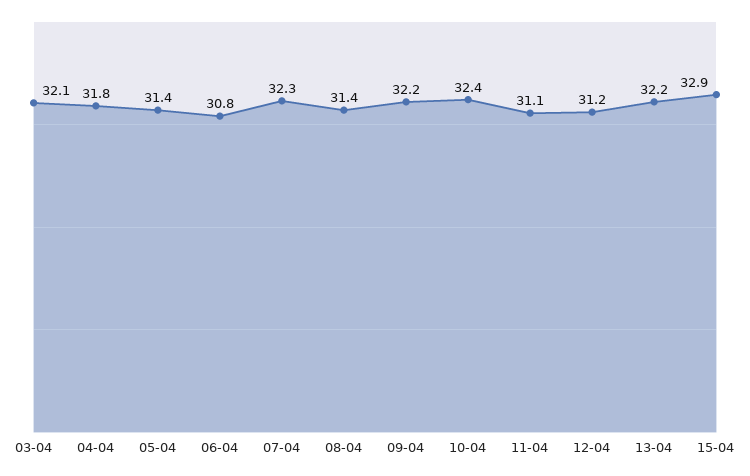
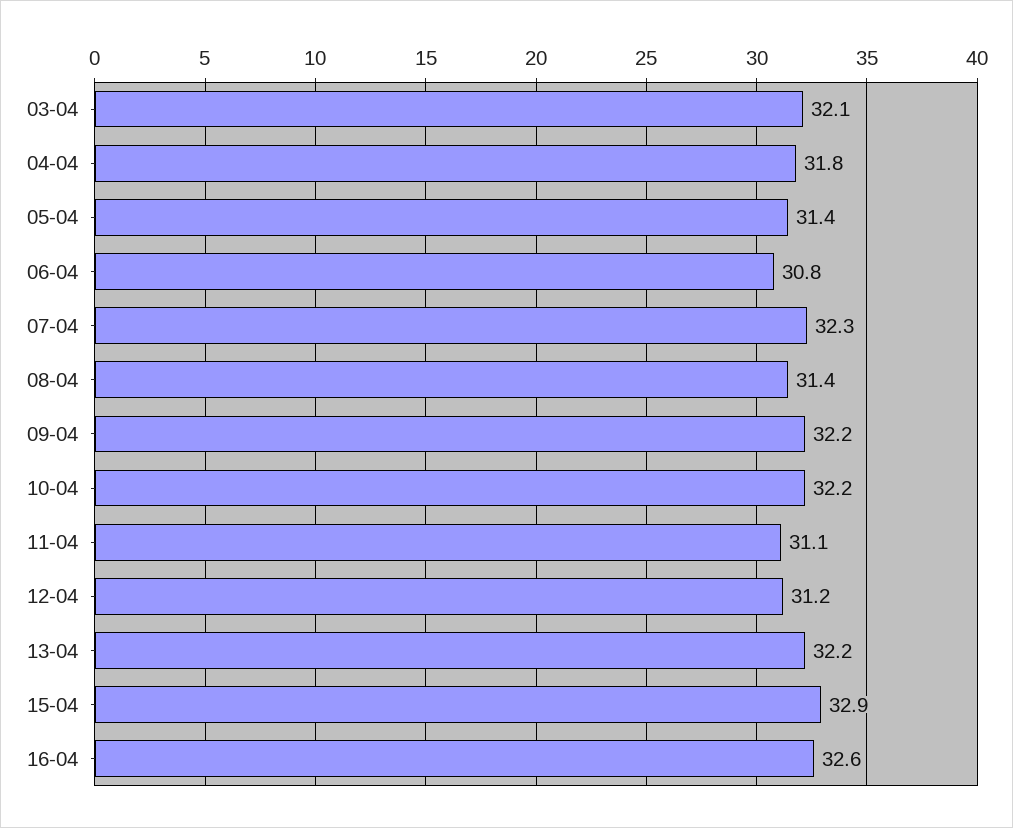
10-04: 32.4 -> 32.2
16-04: none -> 32.6

